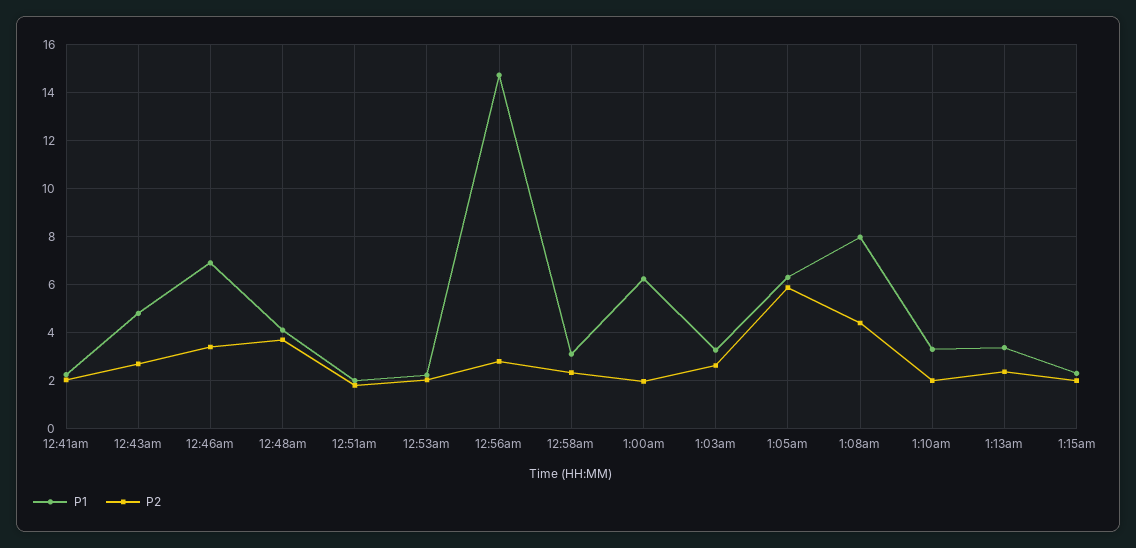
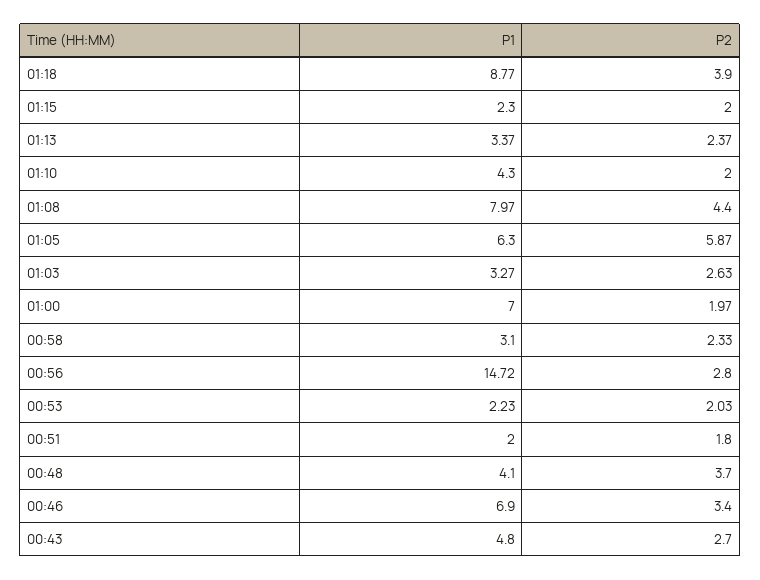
P1, 12:41am: 2.25 -> none
P2, 12:41am: 2 -> none
P1, 1:00am: 6.25 -> 7
P1, 1:10am: 3.25 -> 4.3
P1, 01:18: none -> 8.77
P2, 01:18: none -> 3.9

